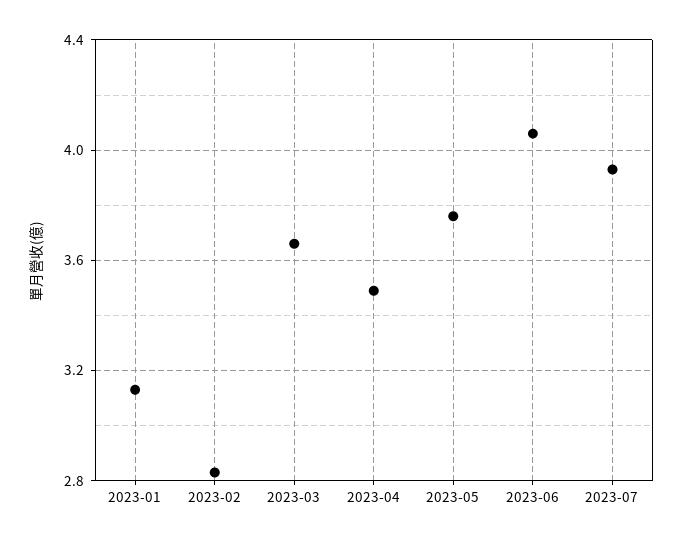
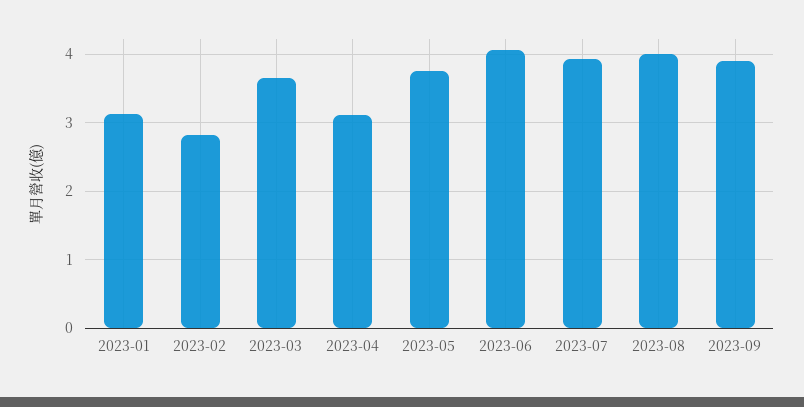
2023-04: 3.5 -> 3.1
2023-08: none -> 4
2023-09: none -> 3.9

